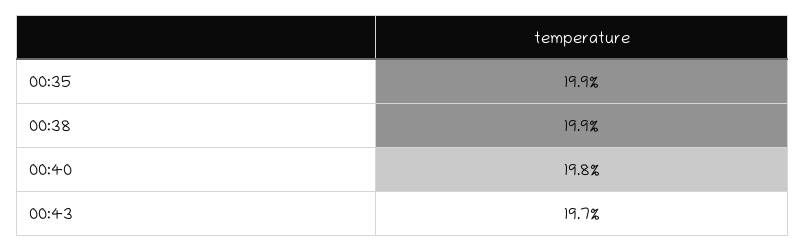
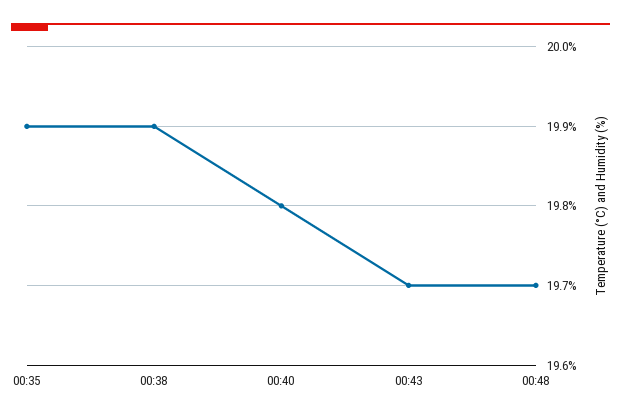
00:48: none -> 19.7

